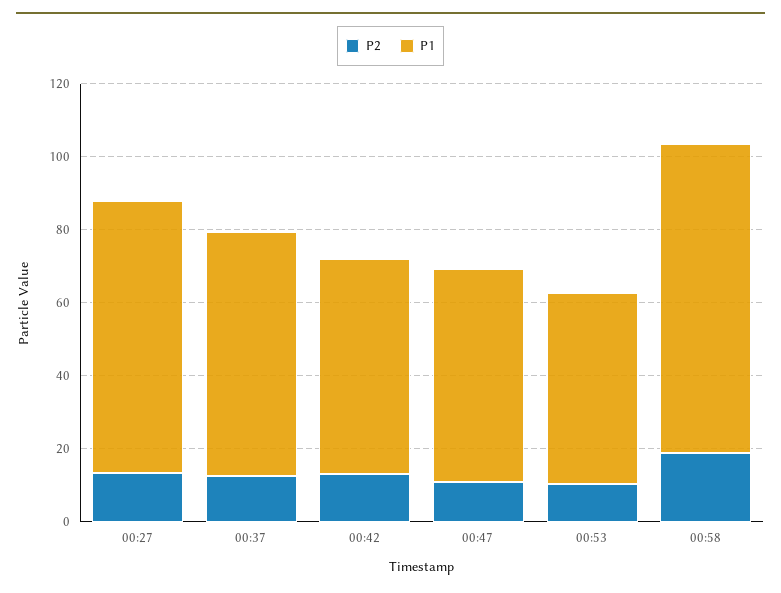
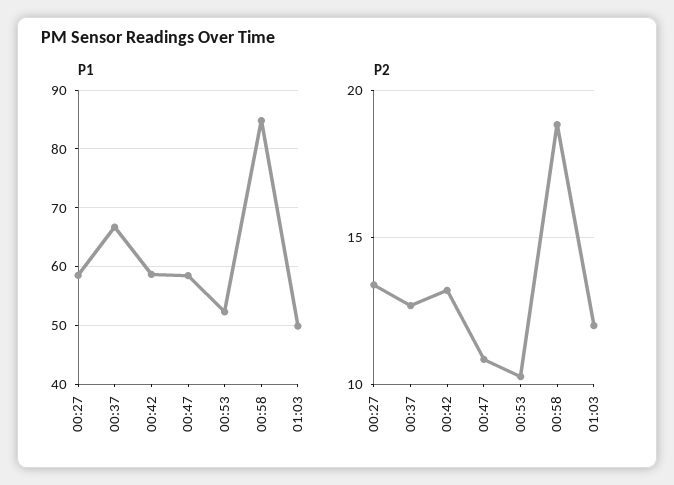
P1, 00:27: 75 -> 58
P1, 01:03: none -> 50
P2, 01:03: none -> 12

